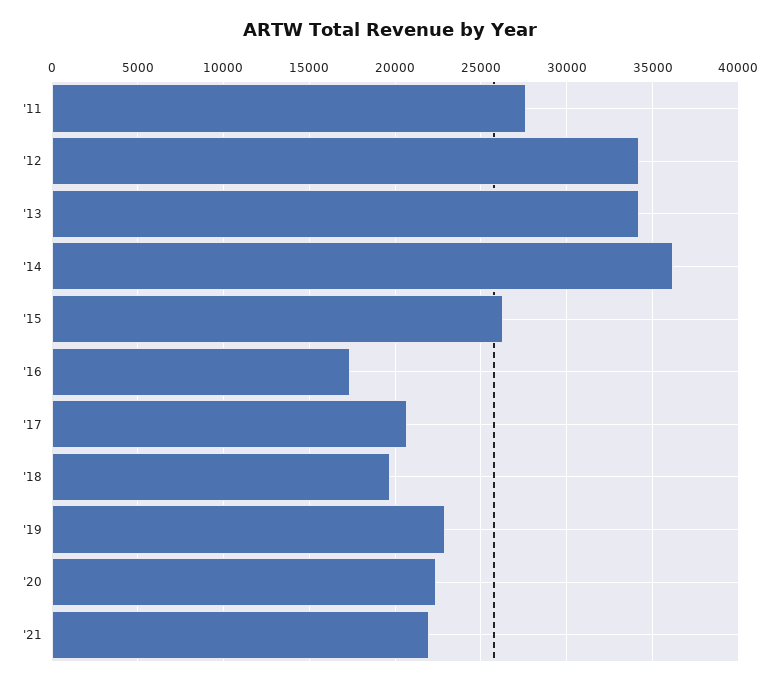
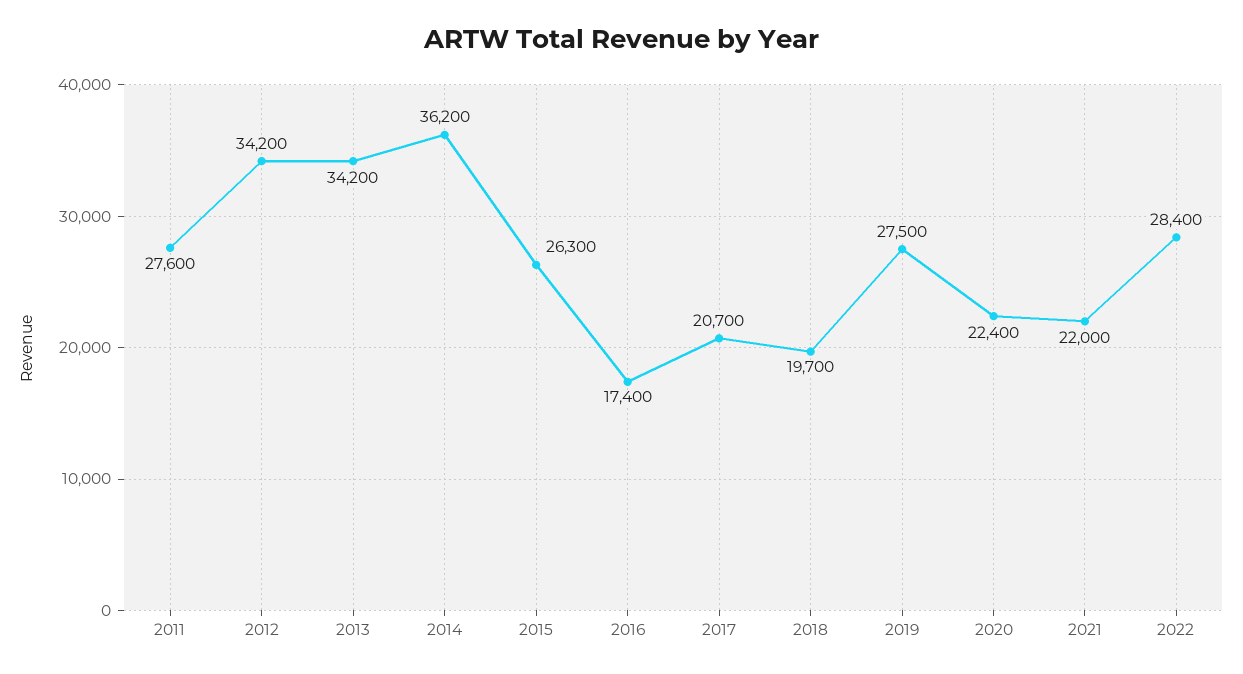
'19: 23000 -> 27500
2022: none -> 28400

